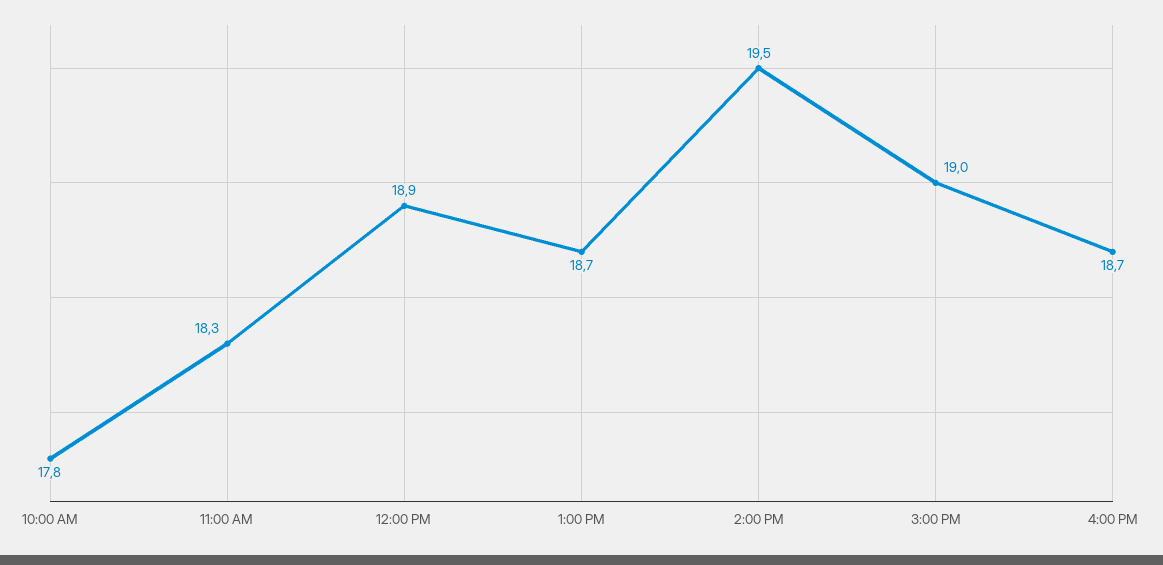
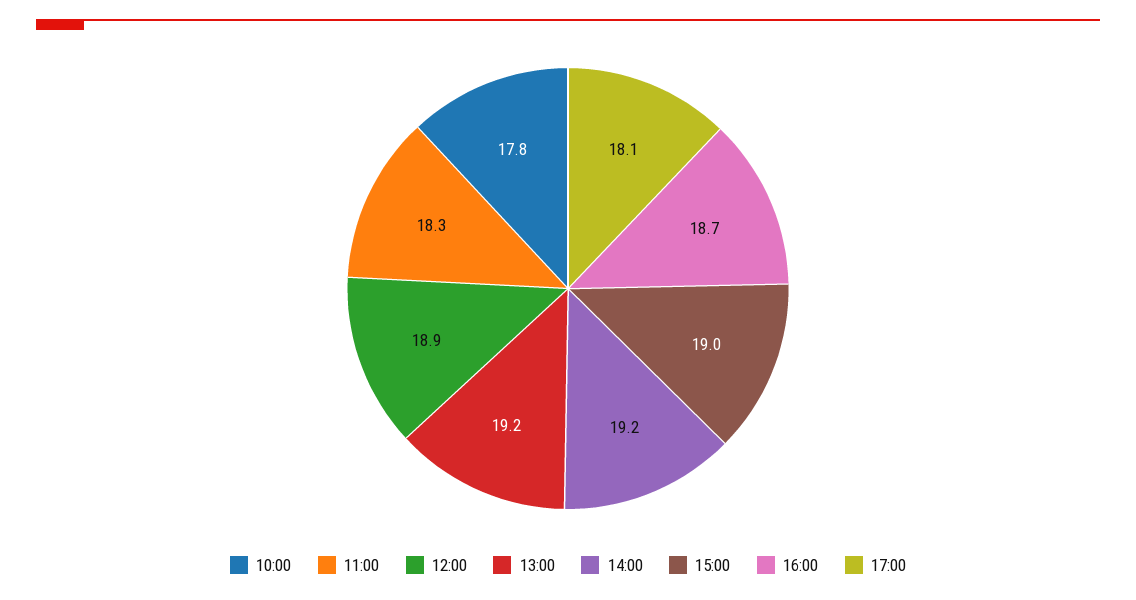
1:00 PM: 18.7 -> 19.2
2:00 PM: 19.5 -> 19.2
17:00: none -> 18.1

